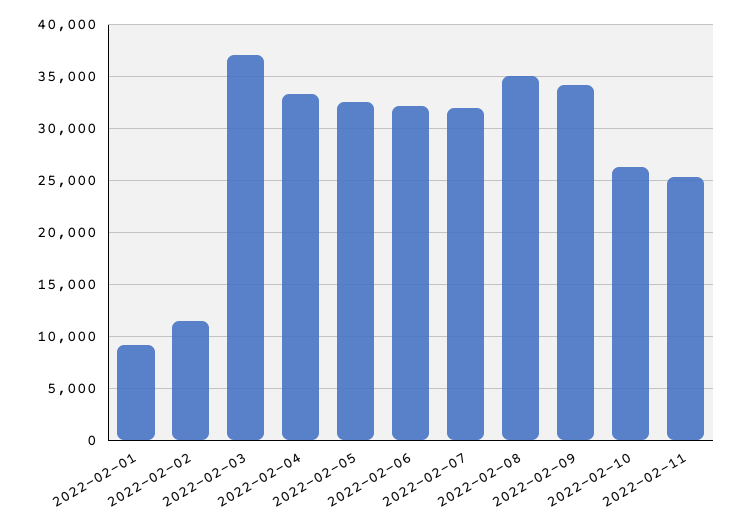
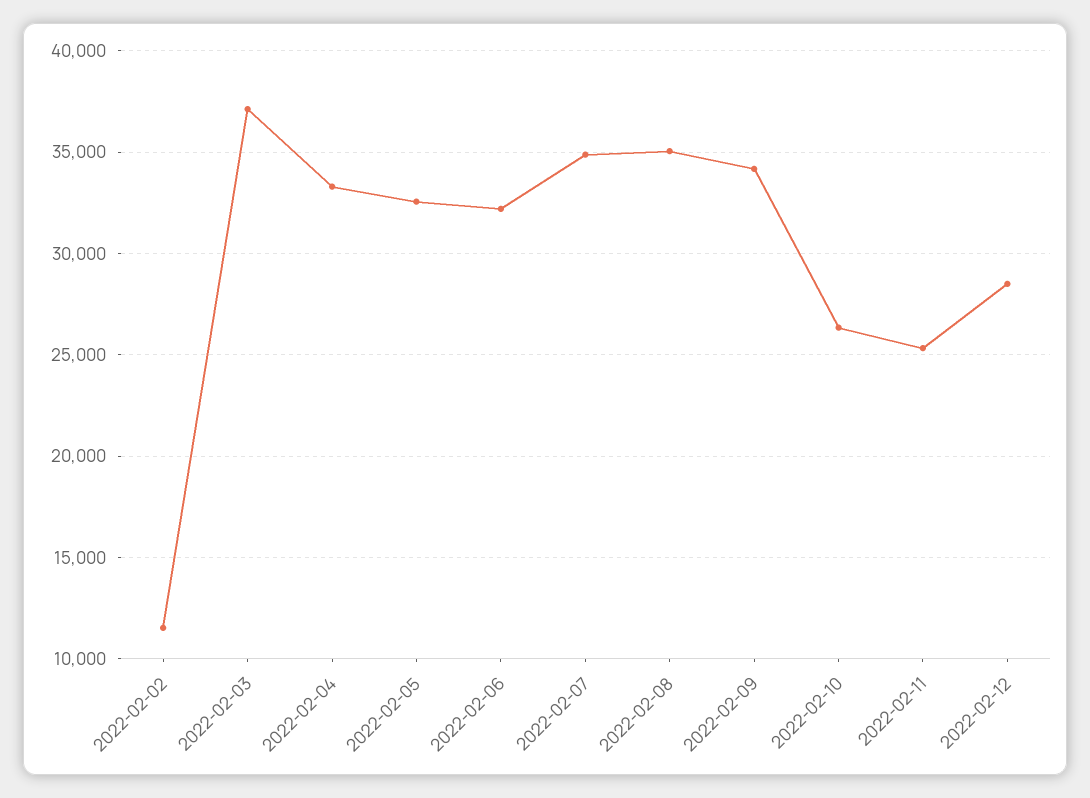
2022-02-01: 9000 -> none
2022-02-07: 32000 -> 35000
2022-02-12: none -> 28500

